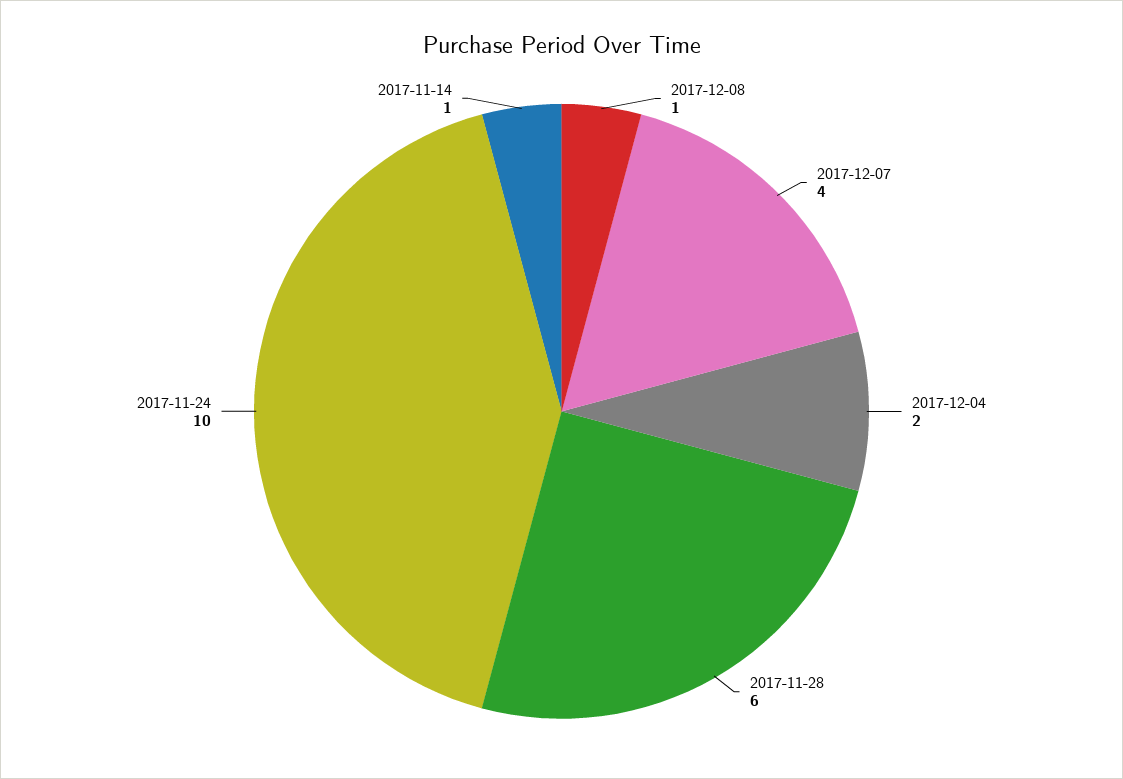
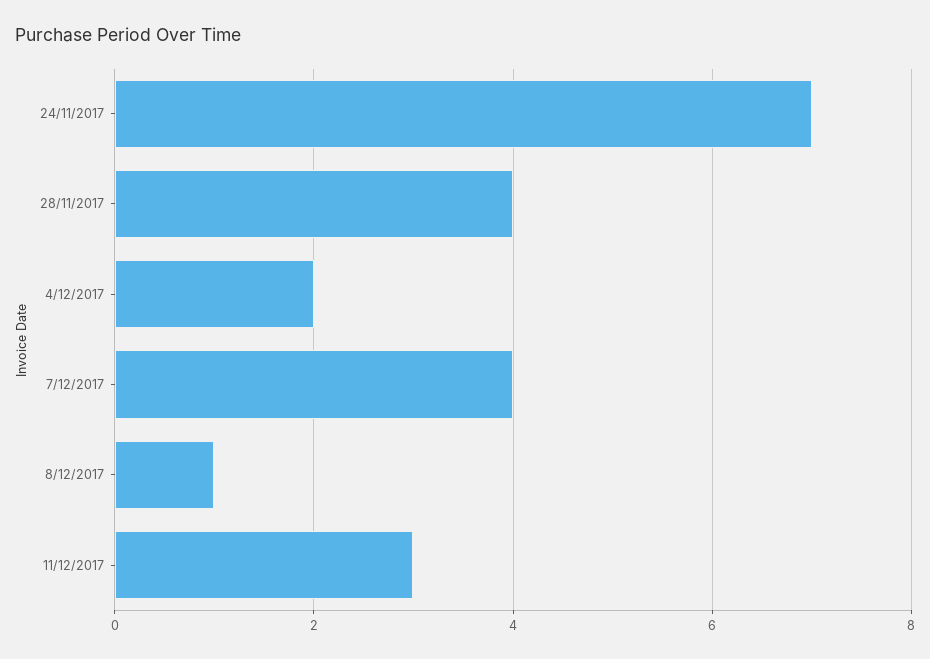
2017-11-28: 6 -> 4
2017-11-24: 10 -> 7
2017-11-14: 1 -> none
11/12/2017: none -> 3

